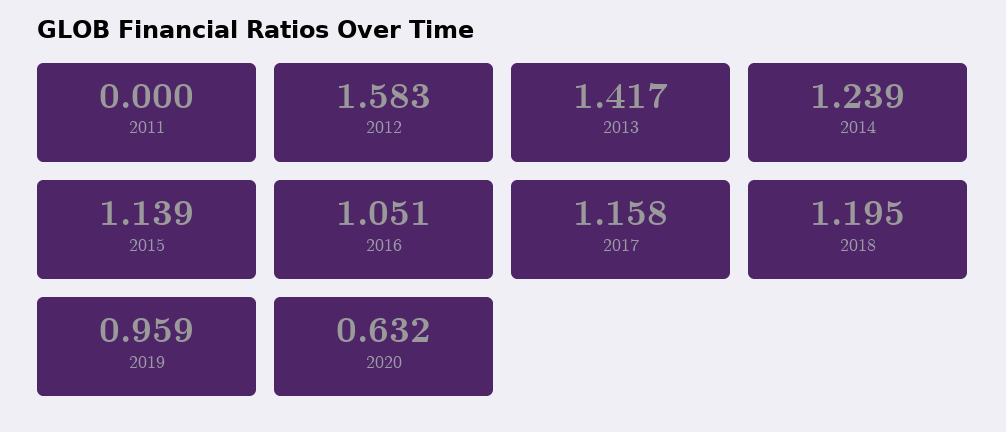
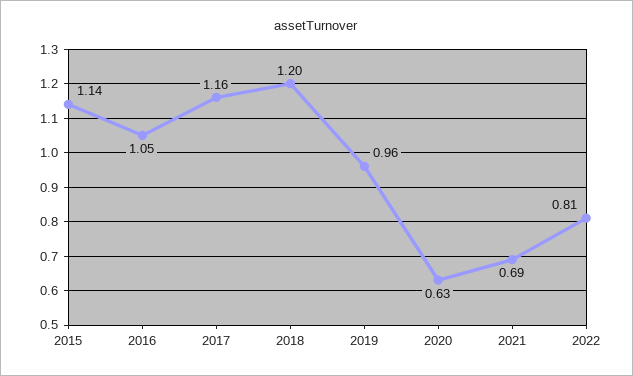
2011: 0 -> none
2012: 1.583 -> none
2013: 1.417 -> none
2014: 1.239 -> none
2021: none -> 0.69
2022: none -> 0.81

